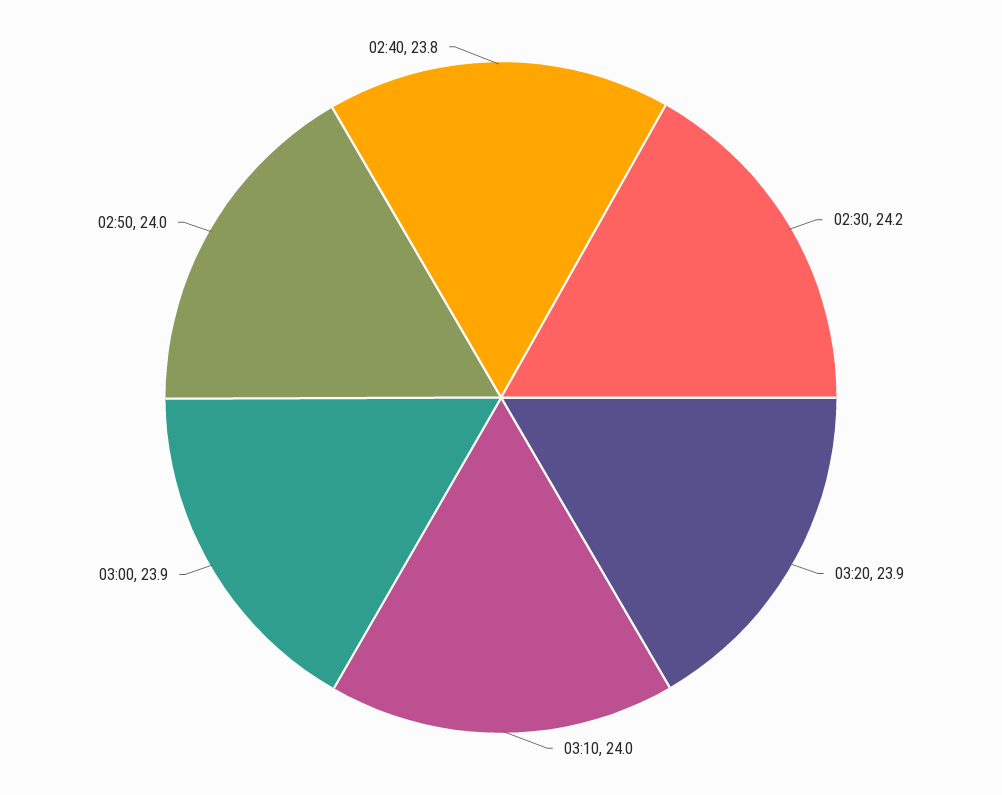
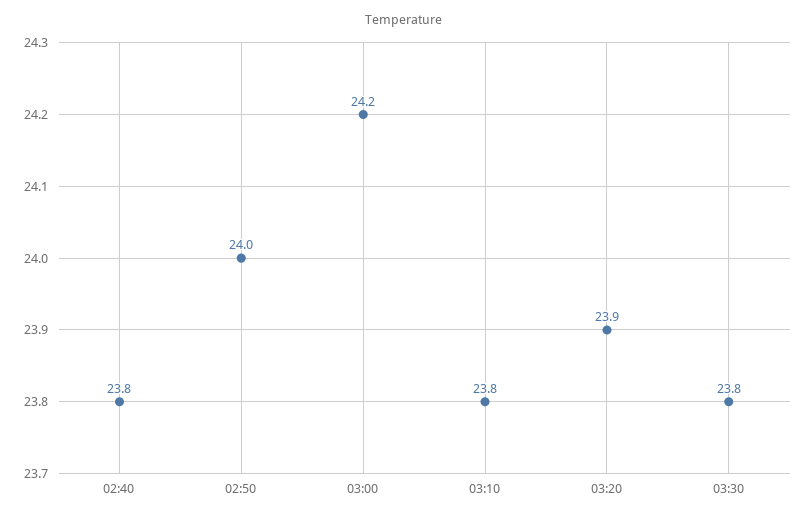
02:30: 24.2 -> none
03:10: 24 -> 23.8
03:00: 23.9 -> 24.2
03:30: none -> 23.8

